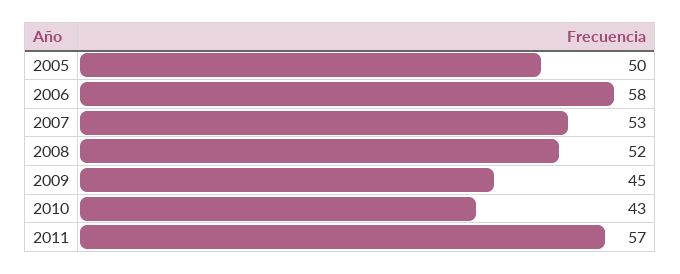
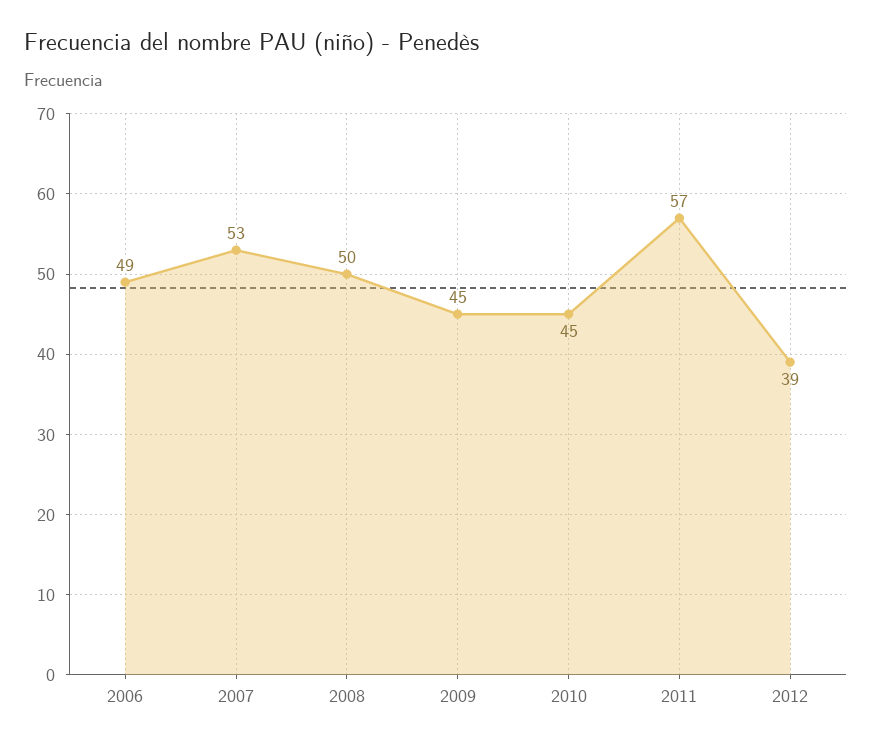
2005: 50 -> none
2006: 58 -> 49
2008: 52 -> 50
2010: 43 -> 45
2012: none -> 39

